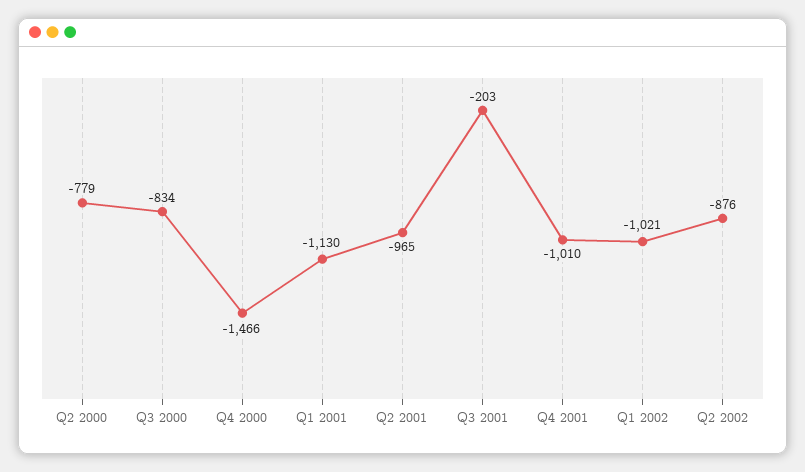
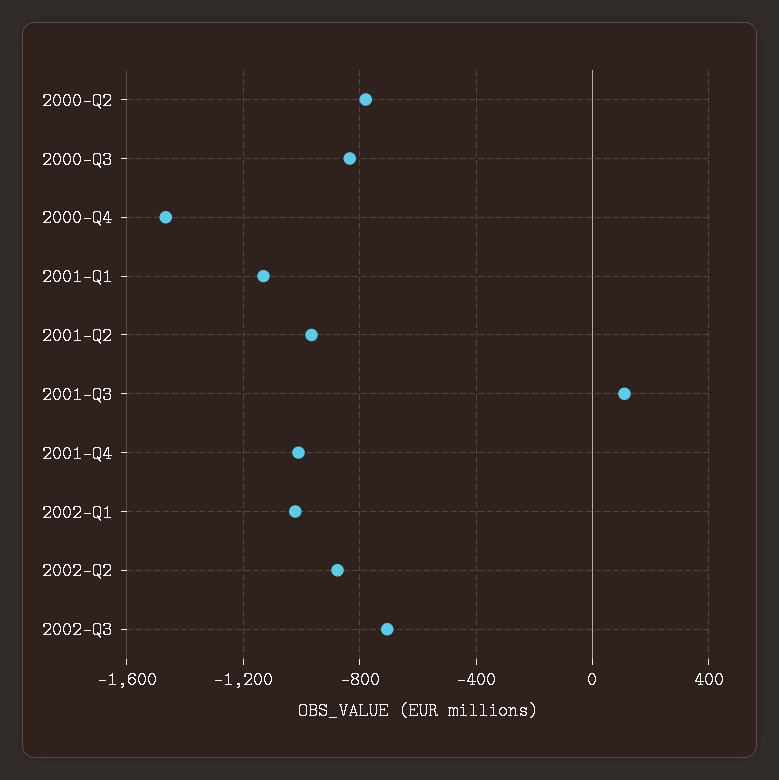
Q3 2001: -203 -> 100
2002-Q3: none -> -700

